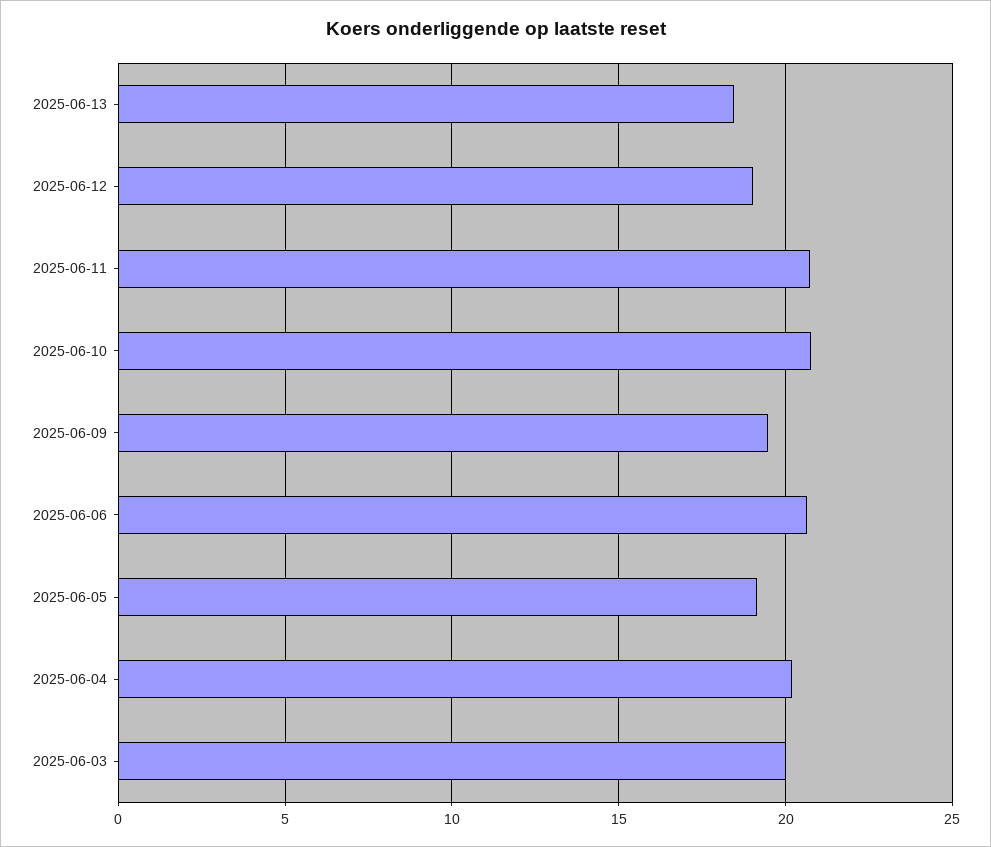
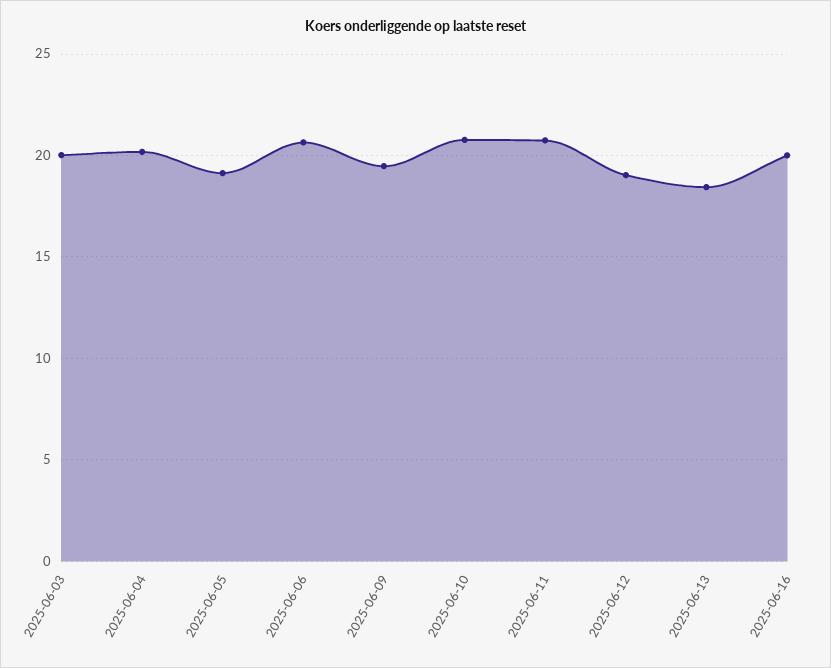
2025-06-16: none -> 20

